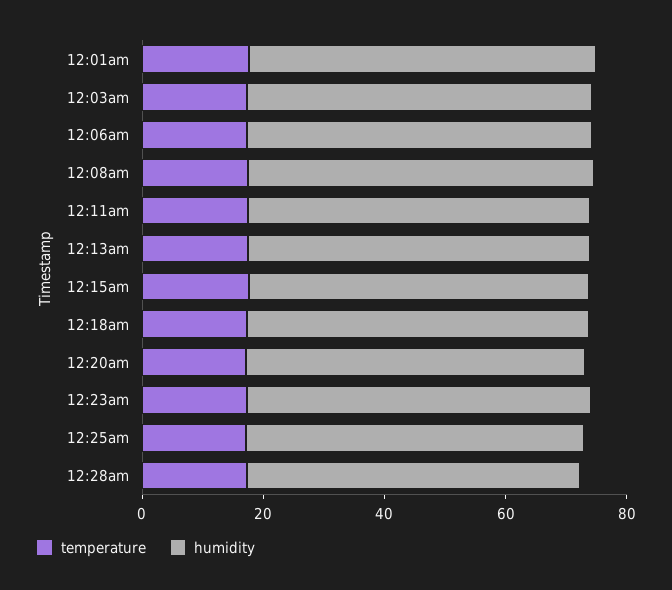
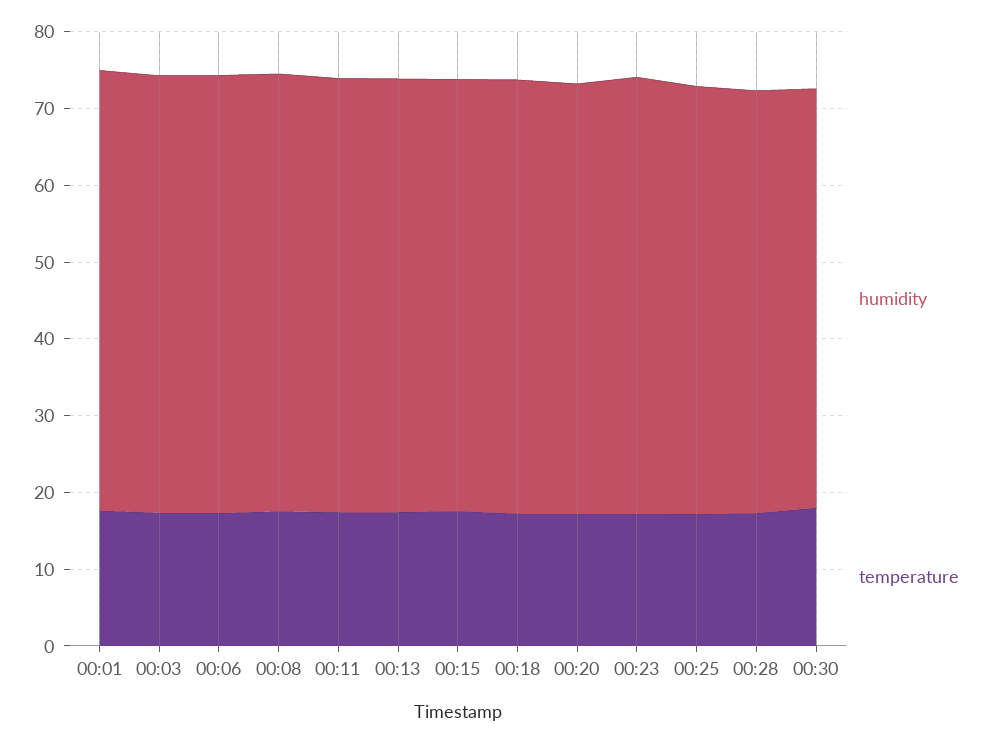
humidity, 00:30: none -> 54
temperature, 00:30: none -> 18

